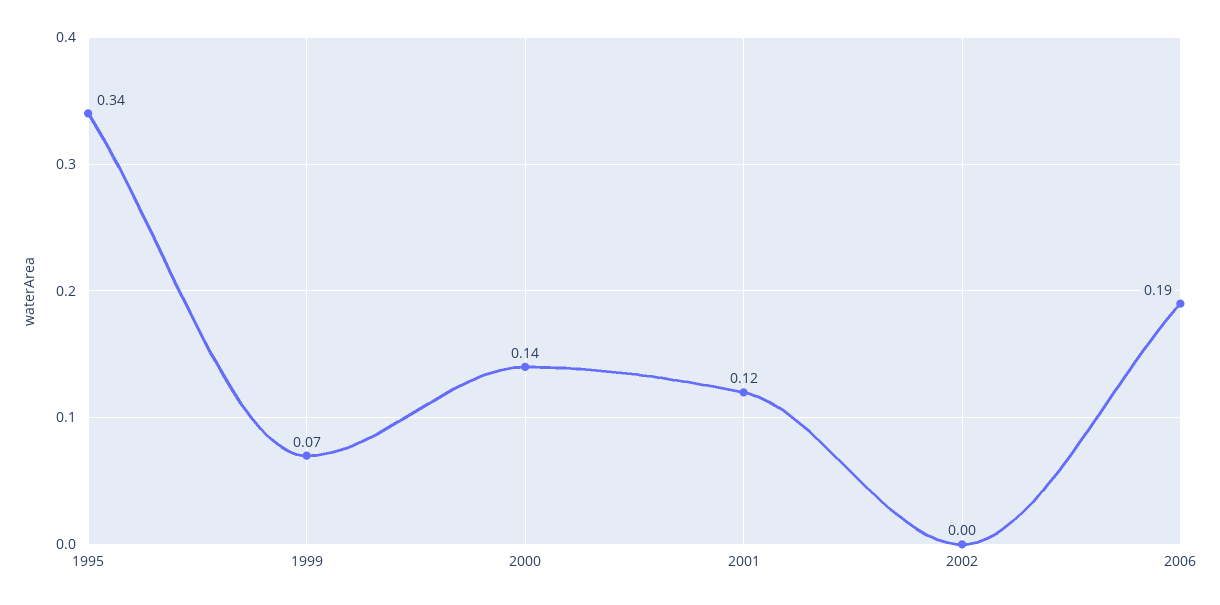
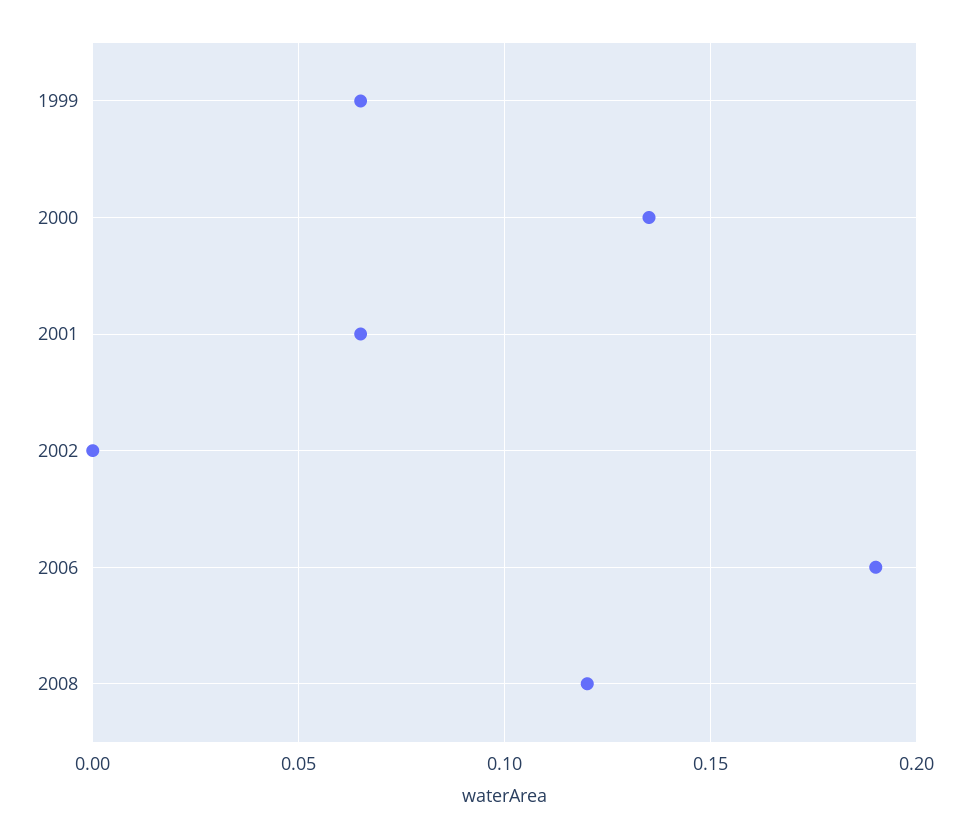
1995: 0.34 -> none
2001: 0.12 -> 0.065
2008: none -> 0.12

